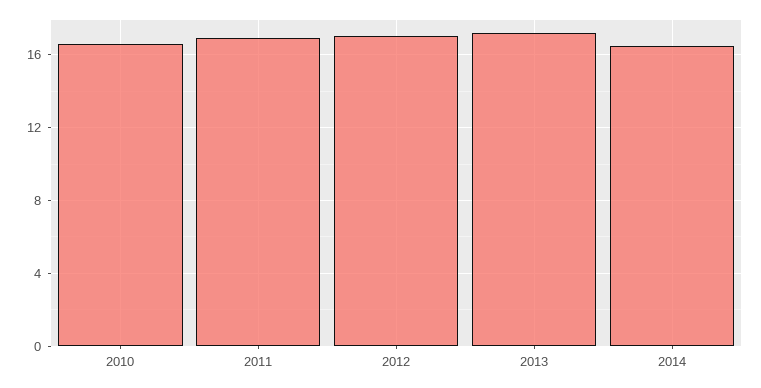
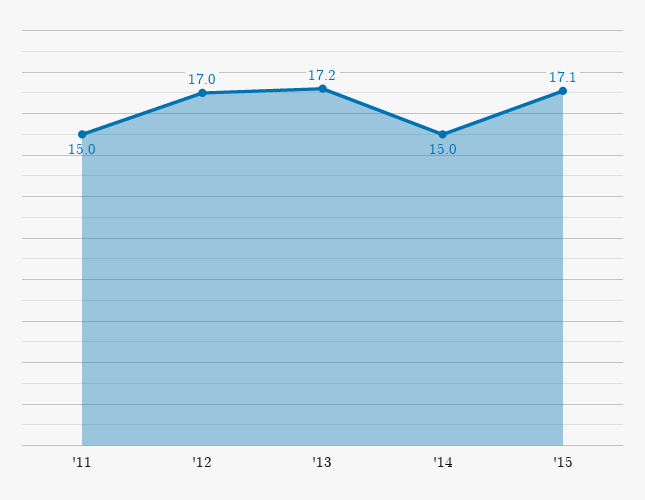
2010: 16.5 -> none
2011: 17 -> 15
2014: 16.5 -> 15
'15: none -> 17.1

